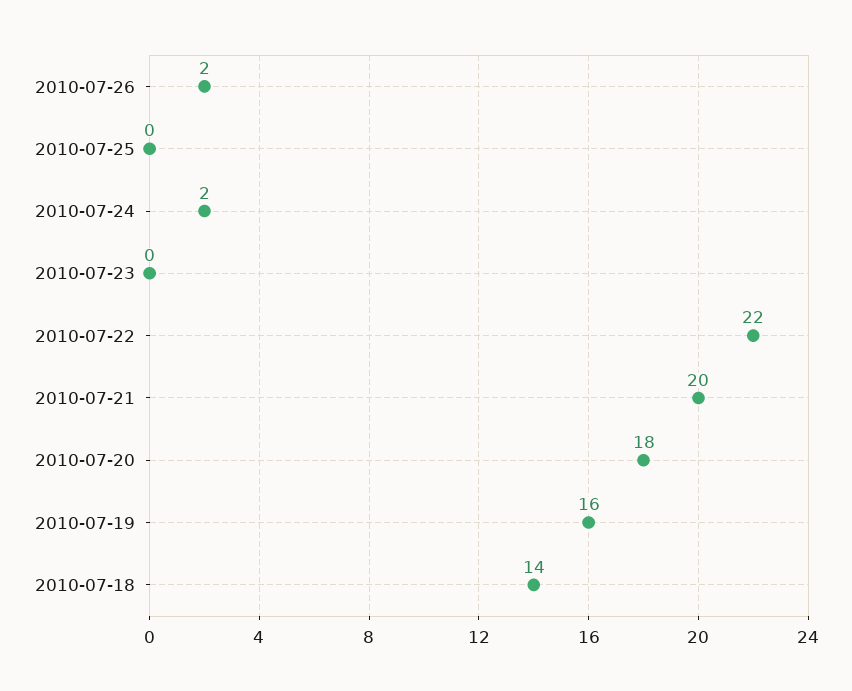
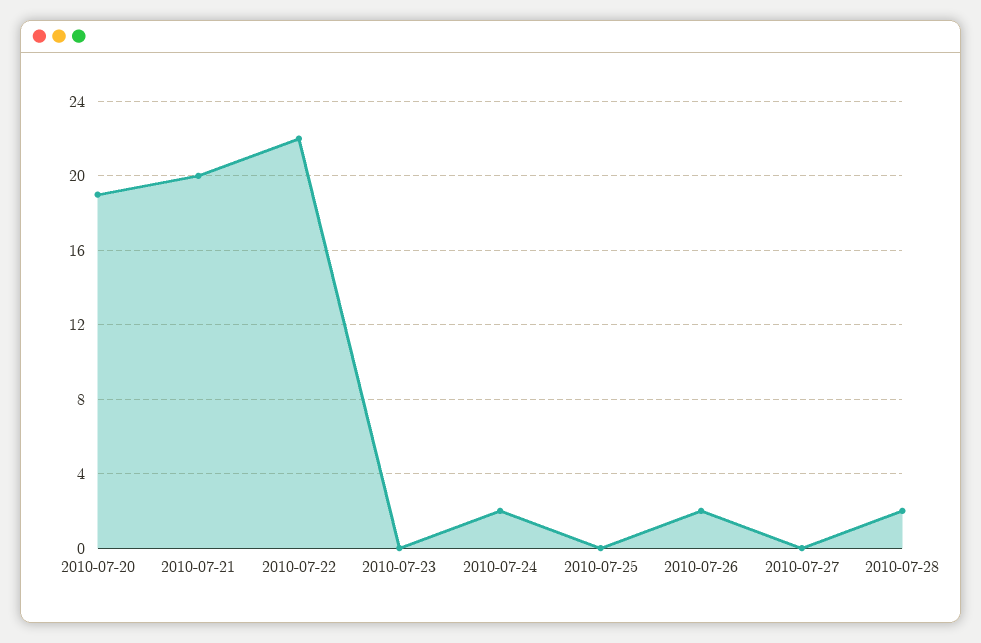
2010-07-20: 18 -> 19
2010-07-19: 16 -> none
2010-07-18: 14 -> none
2010-07-27: none -> 0
2010-07-28: none -> 2

